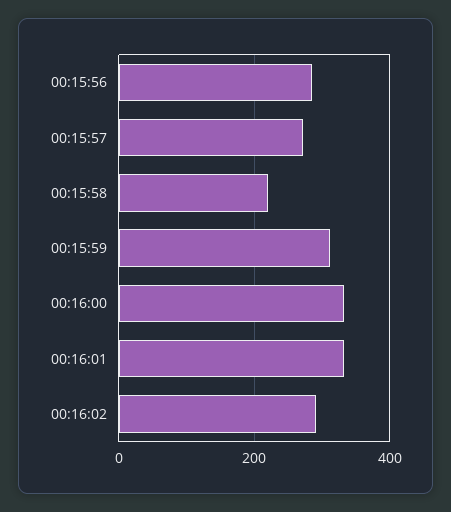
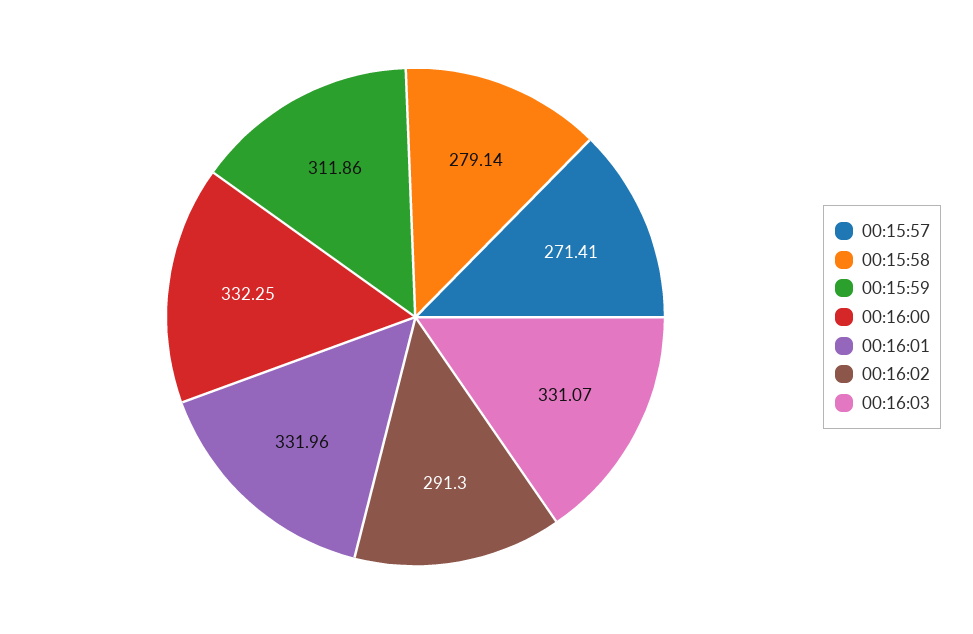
00:15:56: 280 -> none
00:15:58: 220 -> 279.14
00:16:03: none -> 331.07

